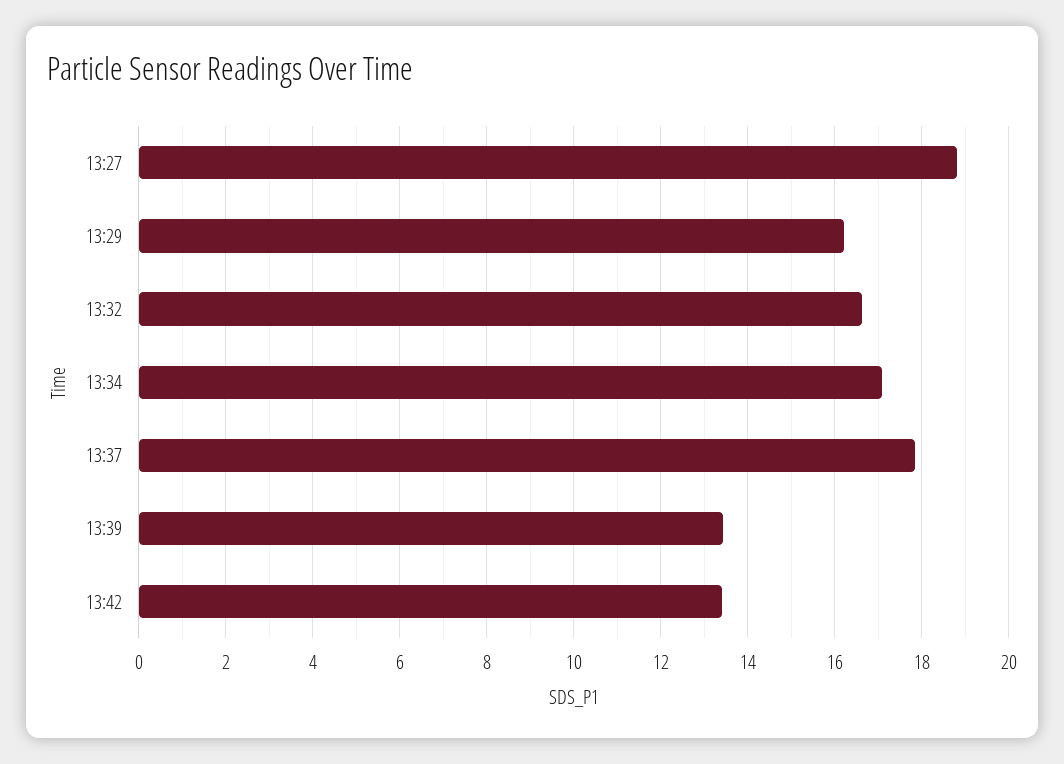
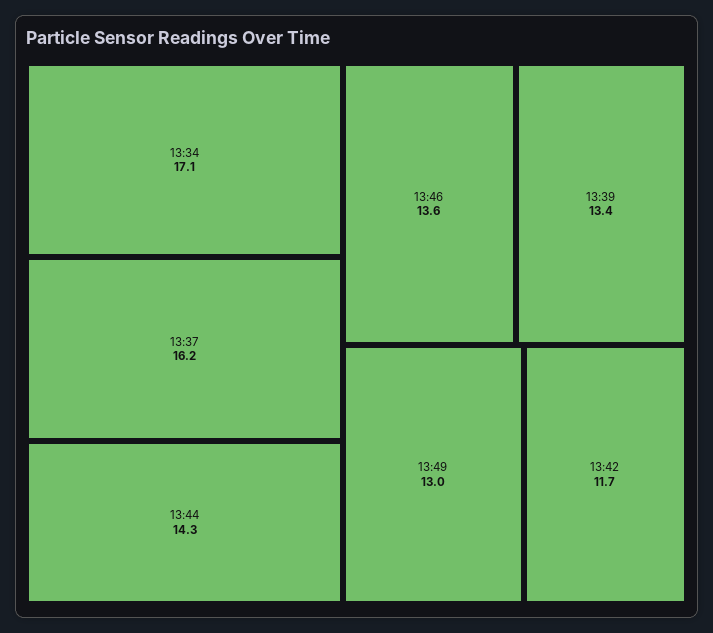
13:27: 18.8 -> none
13:29: 16.2 -> none
13:32: 16.6 -> none
13:37: 17.8 -> 16.2
13:42: 13.4 -> 11.7
13:44: none -> 14.3
13:46: none -> 13.6
13:49: none -> 13

